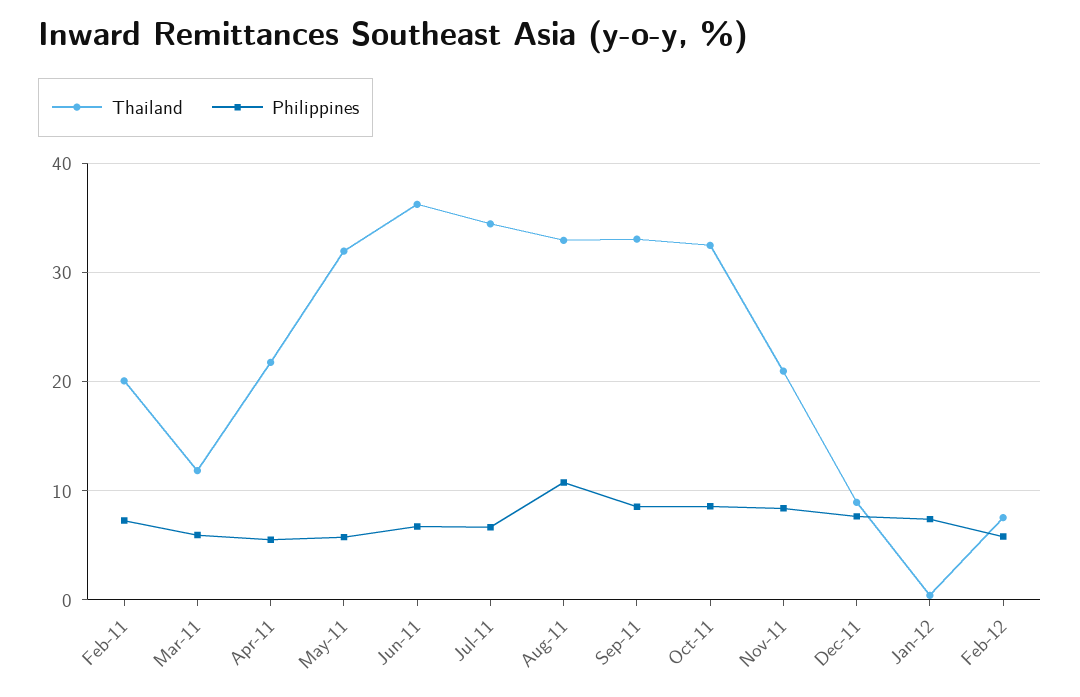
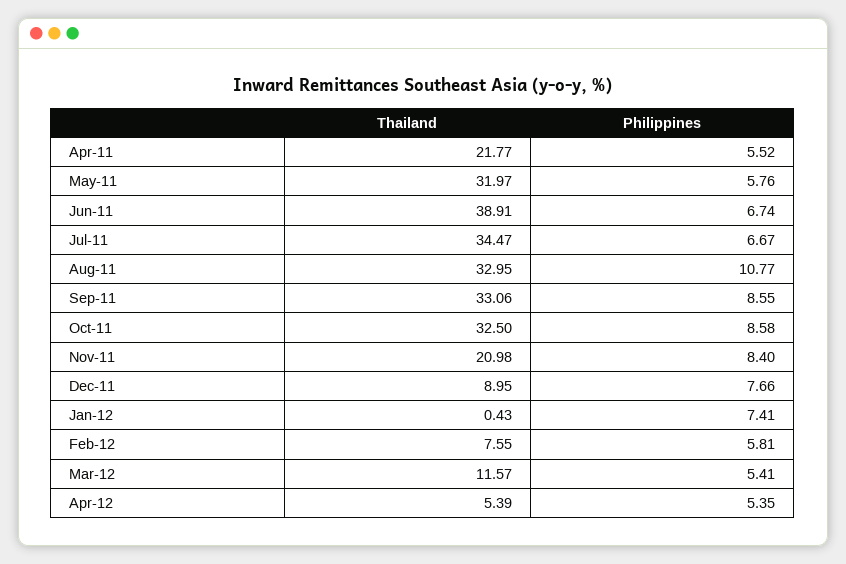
Thailand, Feb-11: 20 -> none
Philippines, Feb-11: 7 -> none
Thailand, Mar-11: 12 -> none
Philippines, Mar-11: 6 -> none
Thailand, Jun-11: 36 -> 38.91
Thailand, Mar-12: none -> 11.57
Philippines, Mar-12: none -> 5.41
Thailand, Apr-12: none -> 5.39
Philippines, Apr-12: none -> 5.35

